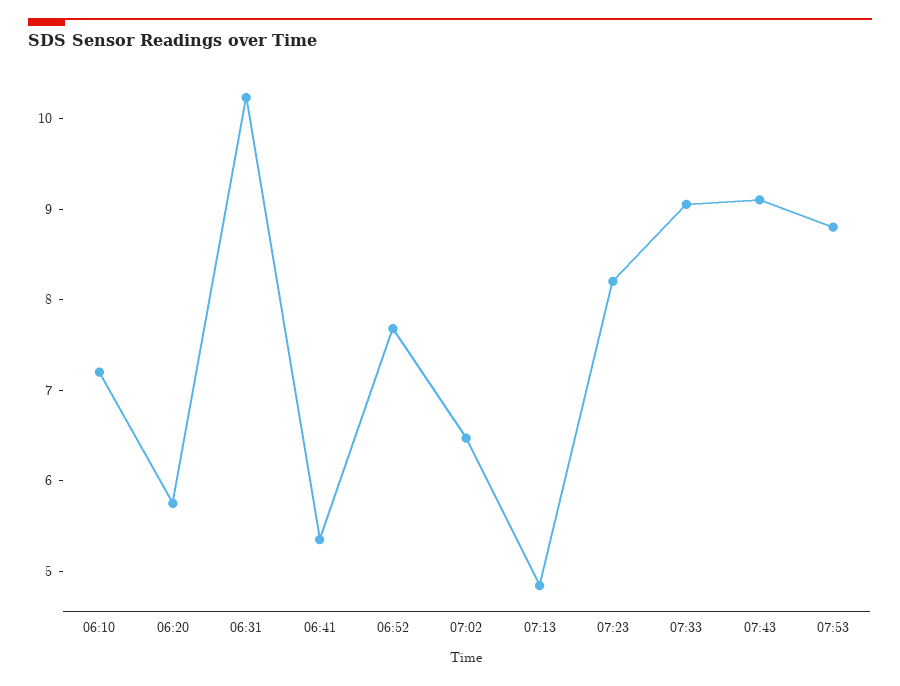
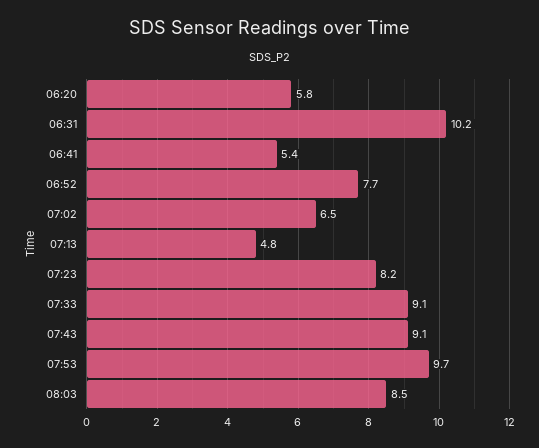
06:10: 7.2 -> none
07:53: 8.8 -> 9.7
08:03: none -> 8.5

